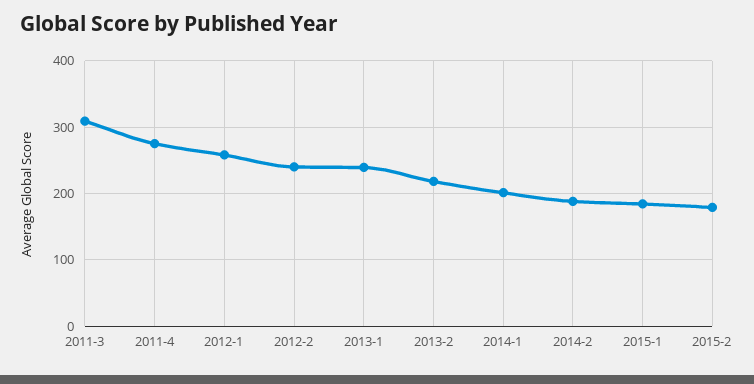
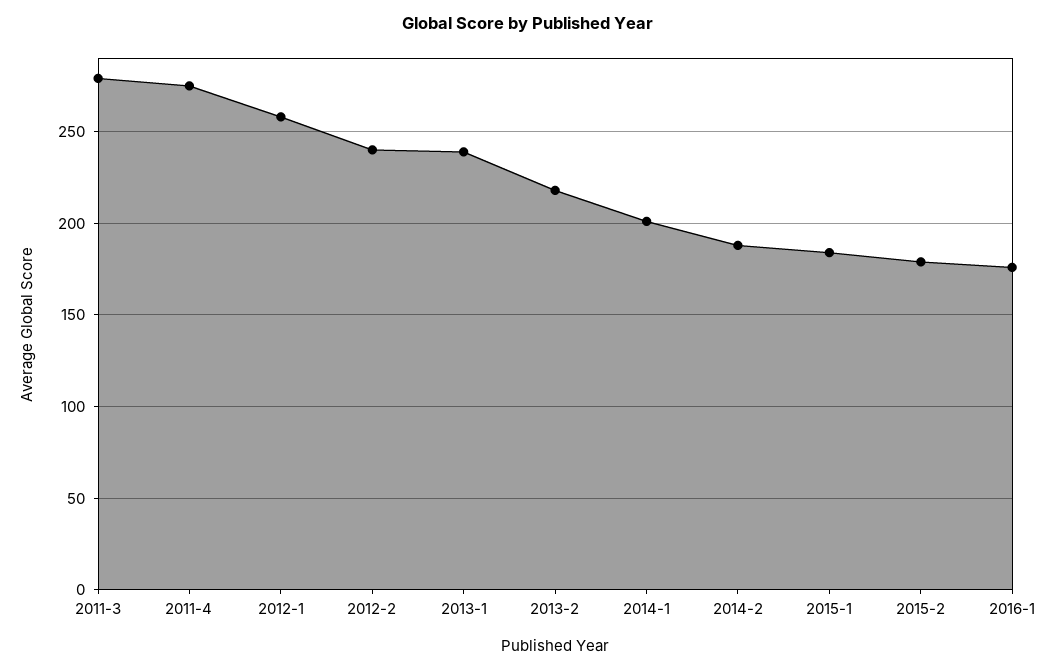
2011-3: 310 -> 280
2016-1: none -> 175

